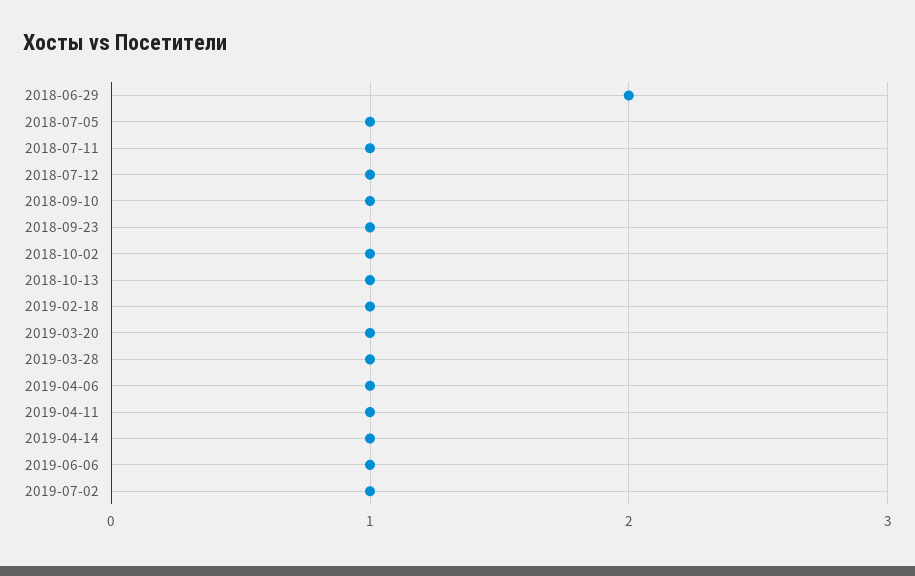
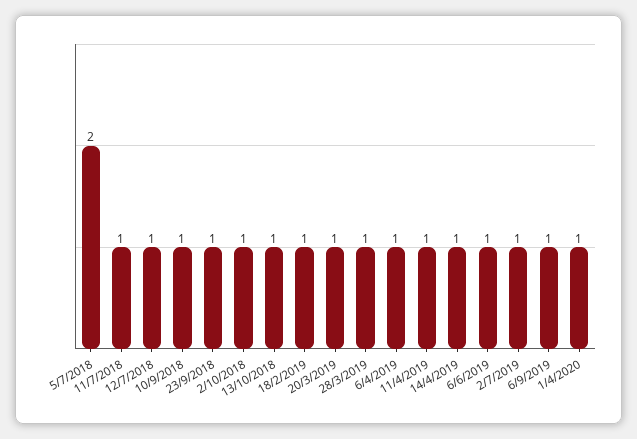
2018-06-29: 2 -> none
2018-07-05: 1 -> 2
6/9/2019: none -> 1
1/4/2020: none -> 1

